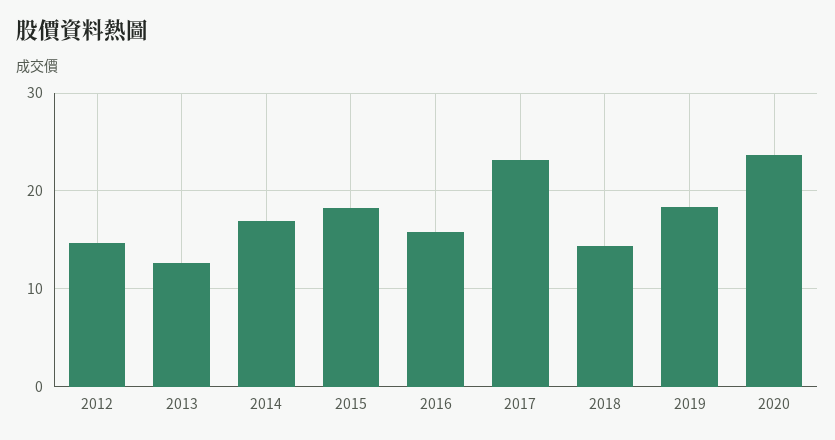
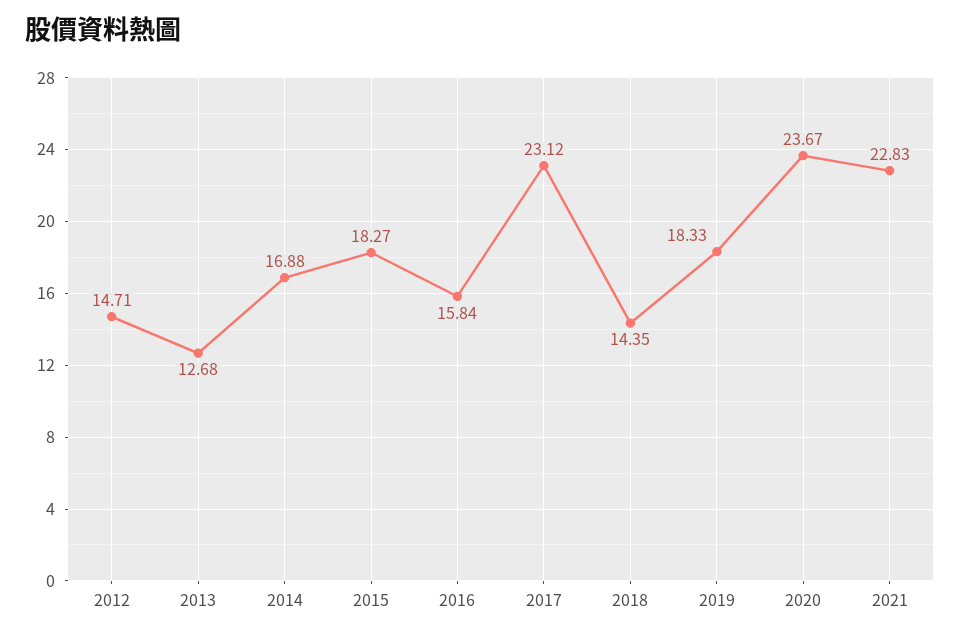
2021: none -> 22.83

